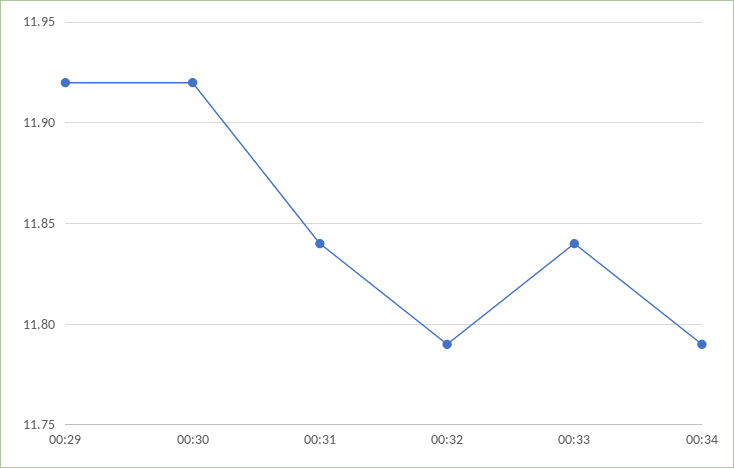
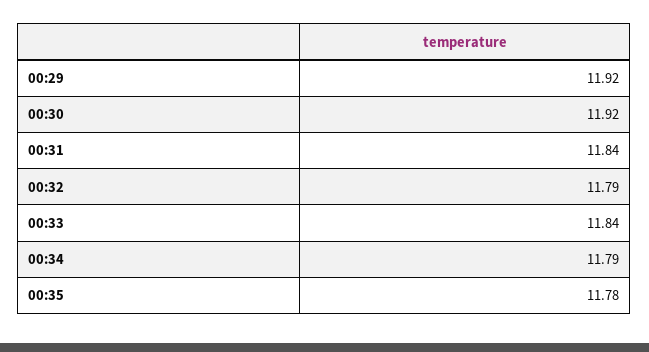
00:35: none -> 11.78

